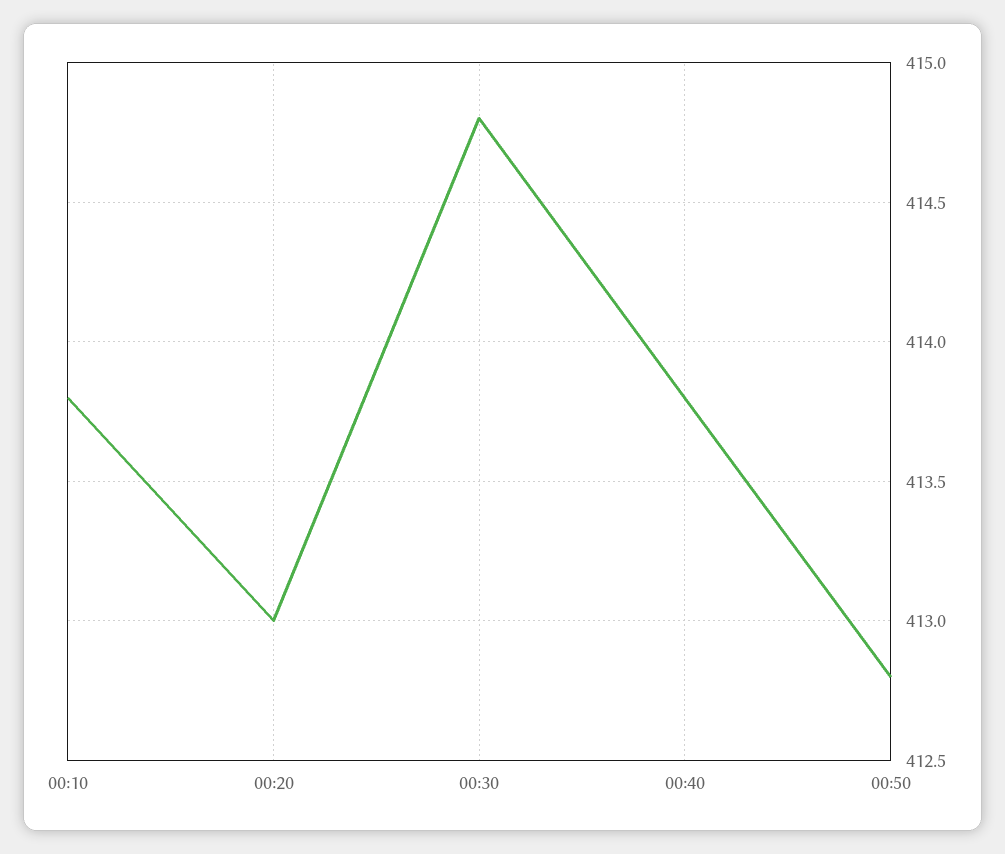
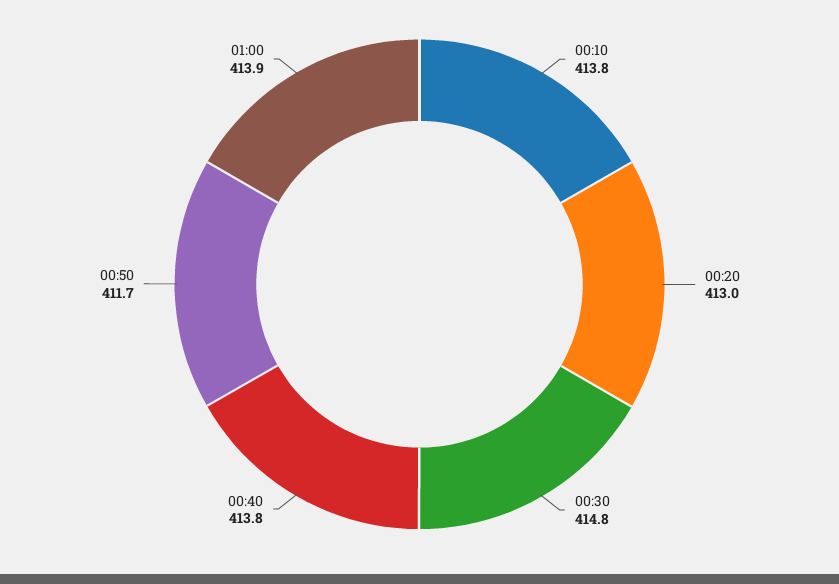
00:50: 412.8 -> 411.7
01:00: none -> 413.9

